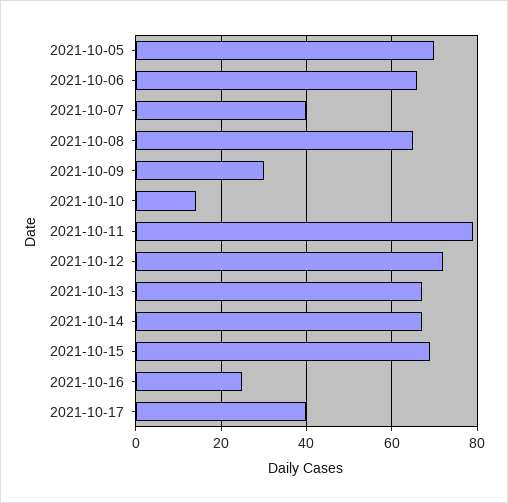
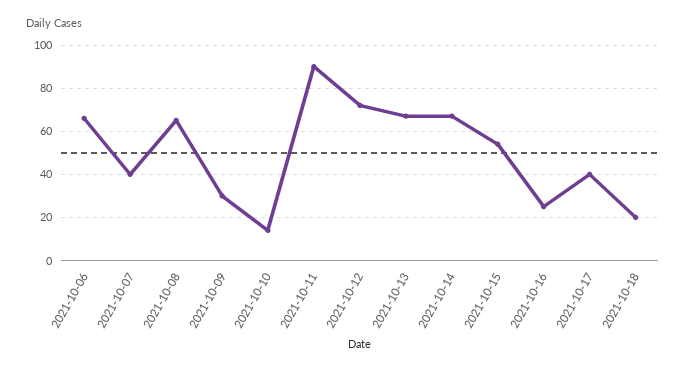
2021-10-05: 70 -> none
2021-10-11: 80 -> 90
2021-10-15: 70 -> 55
2021-10-18: none -> 20

